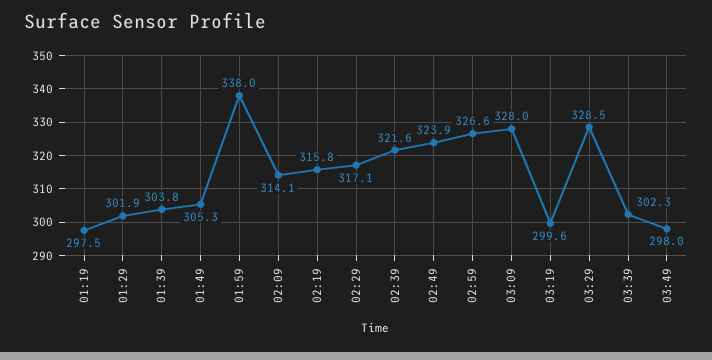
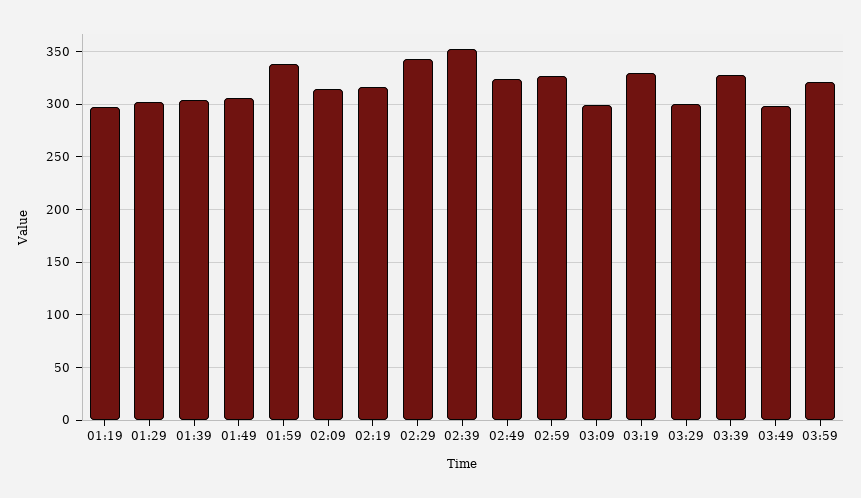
02:29: 317.1 -> 340
02:39: 321.6 -> 350
03:09: 328 -> 300
03:19: 299.6 -> 330
03:29: 328.5 -> 300
03:39: 302.3 -> 330
03:59: none -> 320

